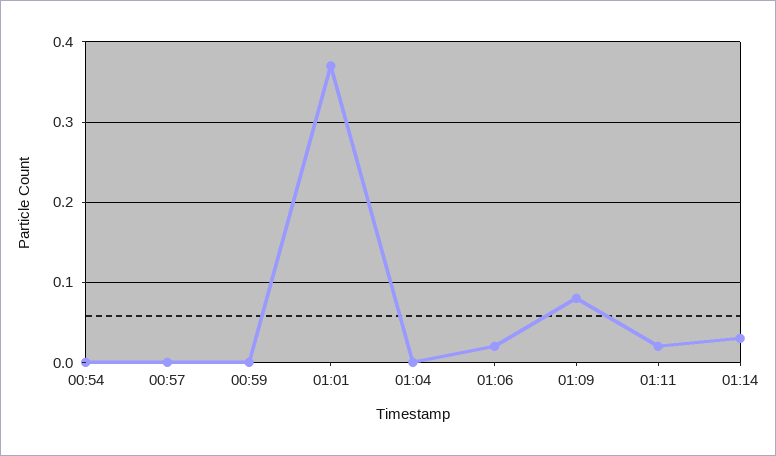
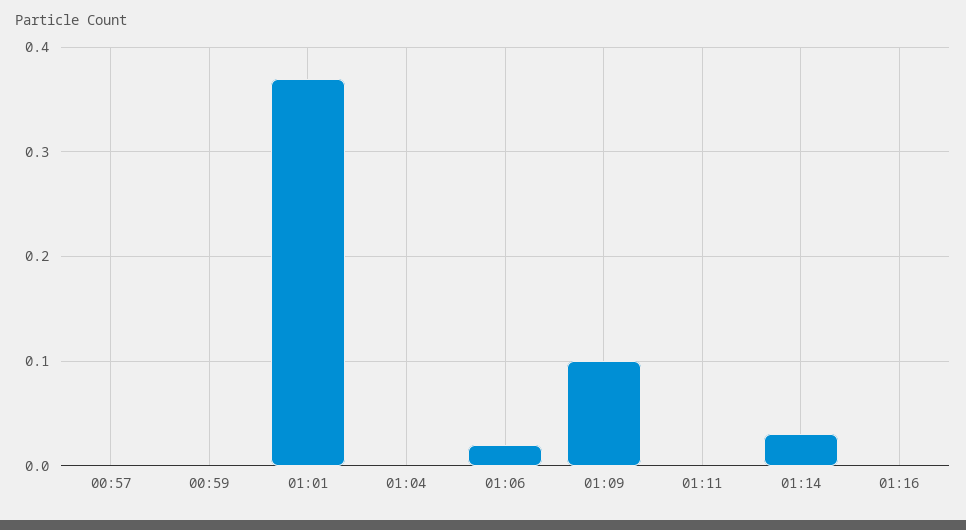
00:54: 0 -> none
01:09: 0.08 -> 0.1
01:11: 0.02 -> 0
01:16: none -> 0

